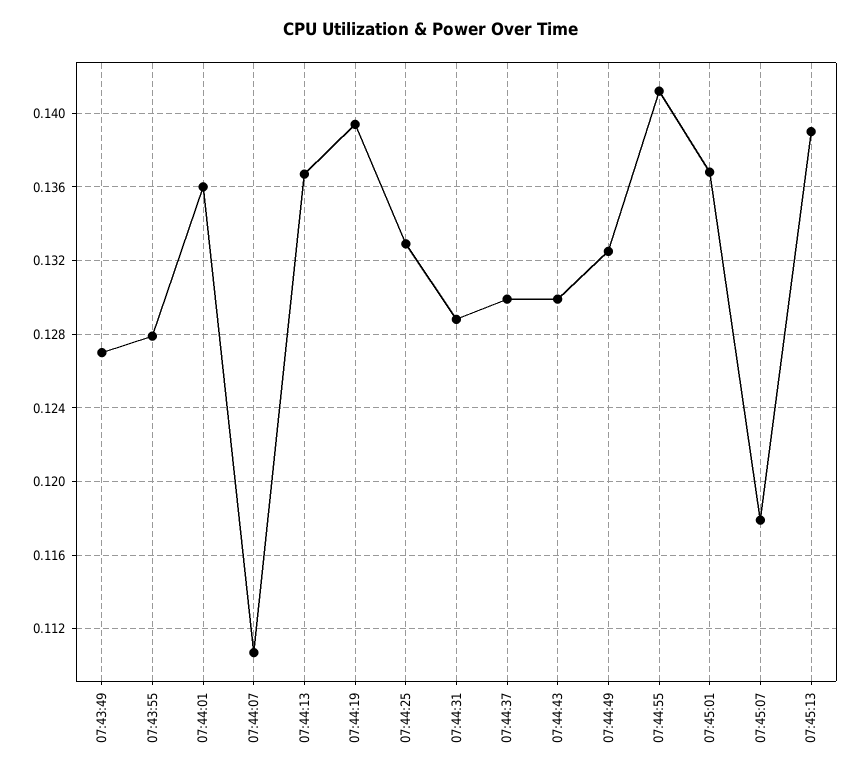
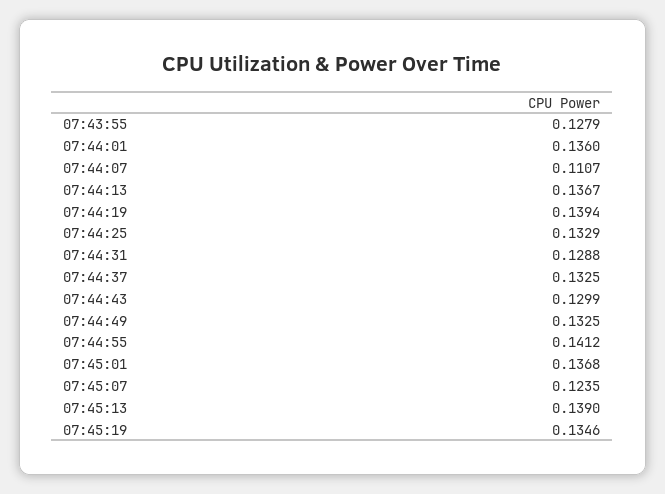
07:43:49: 0.127 -> none
07:44:37: 0.13 -> 0.1325
07:45:07: 0.118 -> 0.1235
07:45:19: none -> 0.1346

